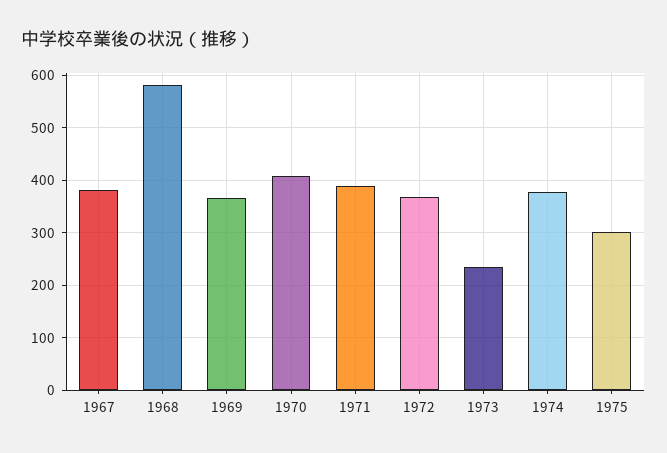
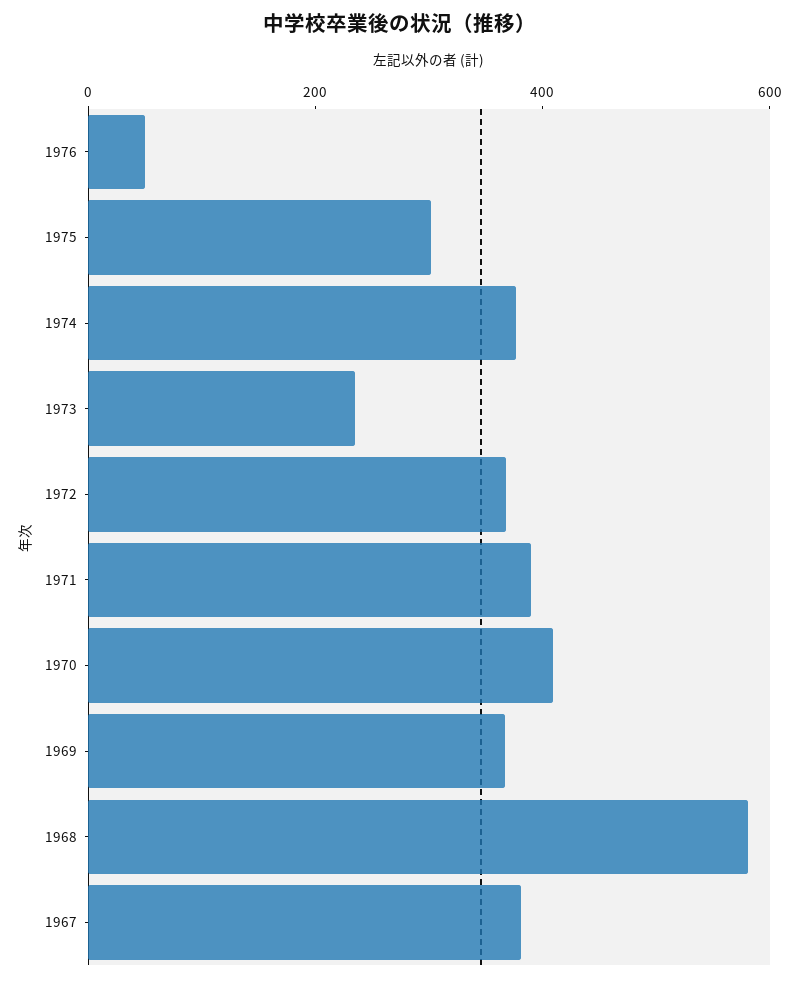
1976: none -> 50

